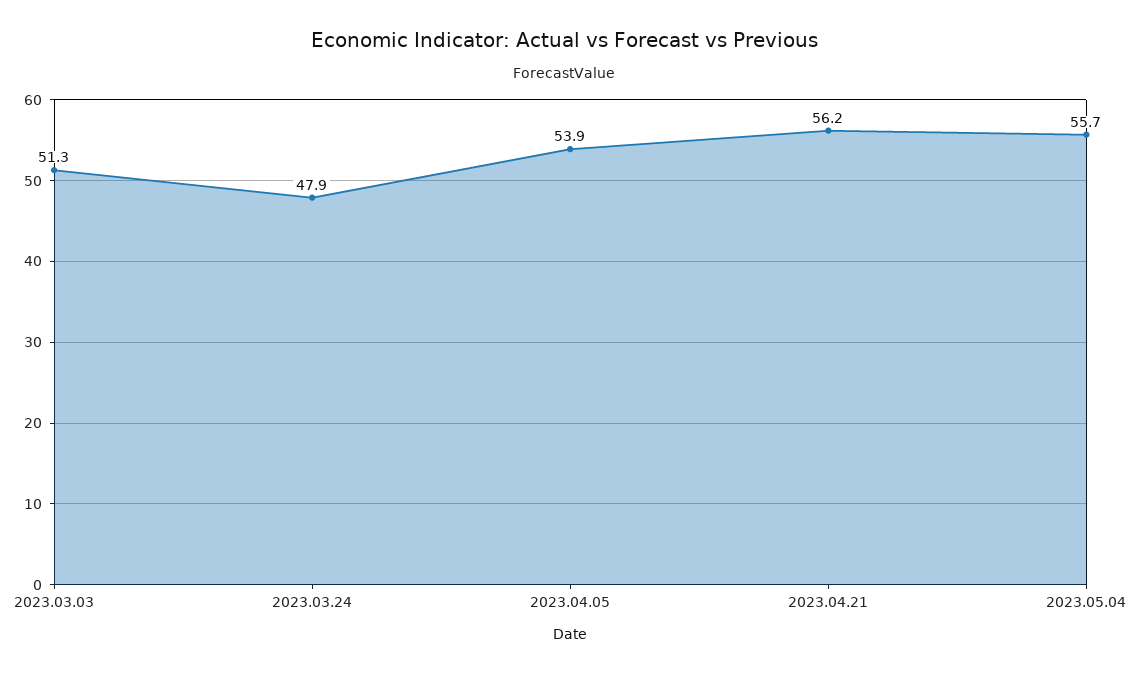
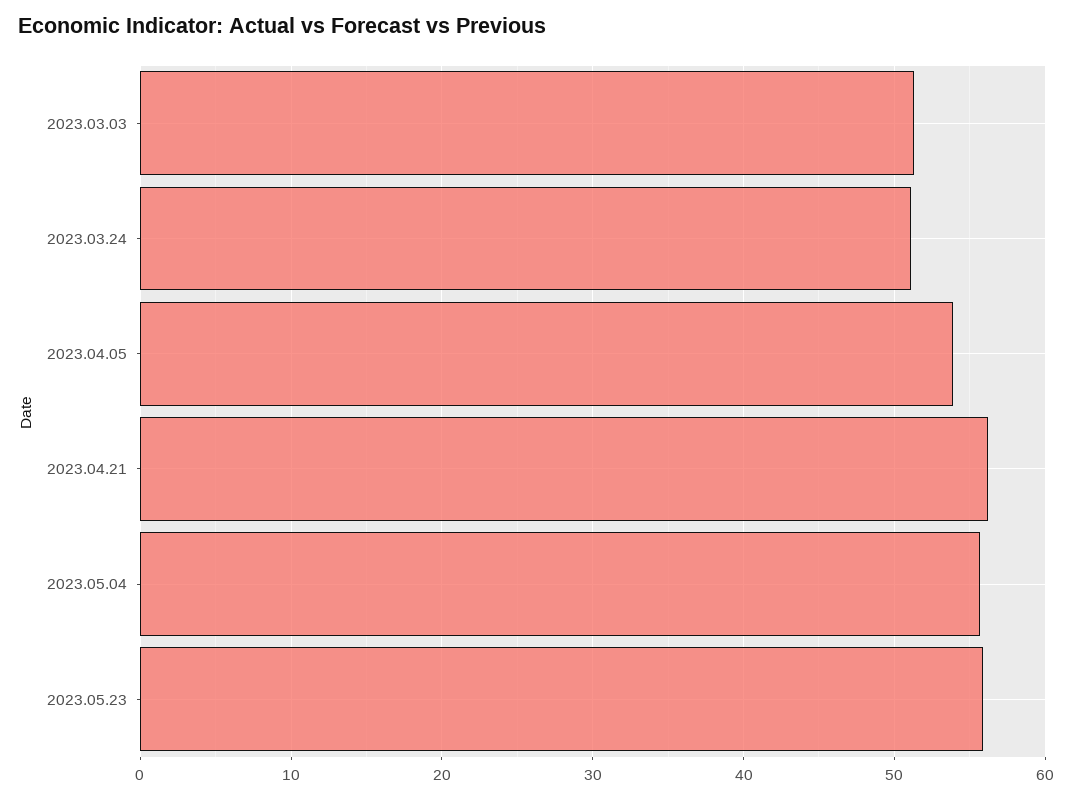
2023.03.24: 47.9 -> 51
2023.05.23: none -> 56

